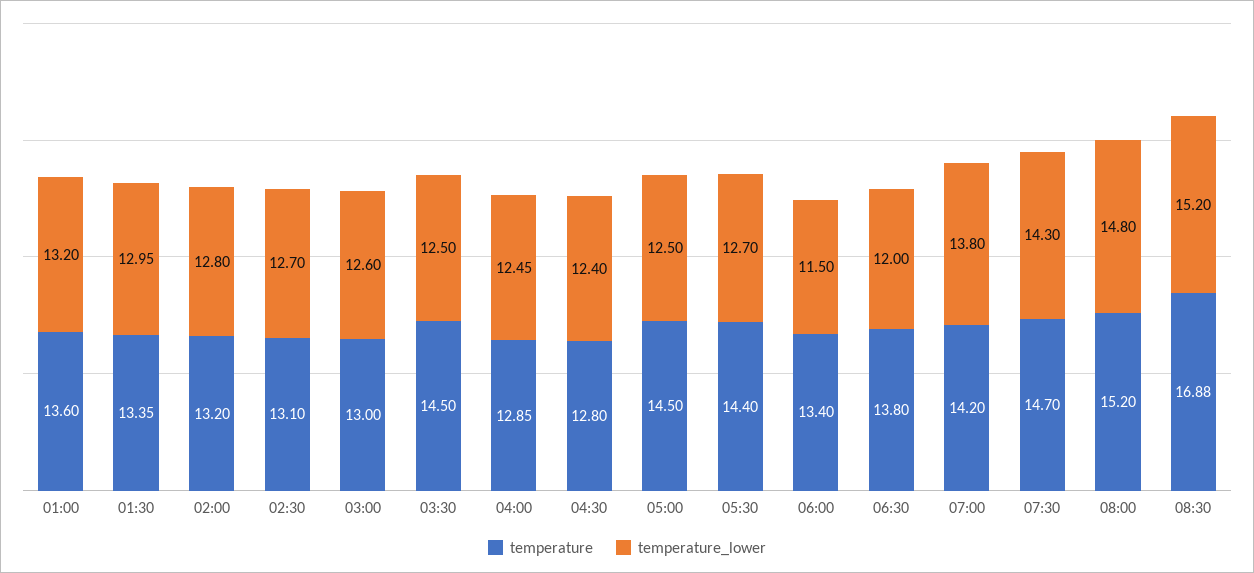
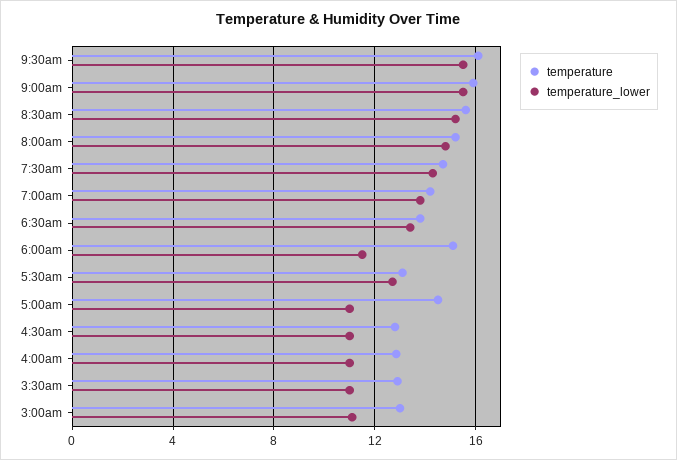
temperature, 01:00: 13.6 -> none
temperature_lower, 01:00: 13.2 -> none
temperature, 01:30: 13.35 -> none
temperature_lower, 01:30: 12.95 -> none
temperature, 02:00: 13.2 -> none
temperature_lower, 02:00: 12.8 -> none
temperature, 02:30: 13.1 -> none
temperature_lower, 02:30: 12.7 -> none
temperature_lower, 03:00: 12.6 -> 11
temperature, 03:30: 14.5 -> 13
temperature_lower, 03:30: 12.5 -> 11
temperature_lower, 04:00: 12.45 -> 11
temperature_lower, 04:30: 12.4 -> 11
temperature_lower, 05:00: 12.5 -> 11
temperature, 05:30: 14.4 -> 13
temperature, 06:00: 13.4 -> 15
temperature_lower, 06:30: 12 -> 13.5
temperature, 08:30: 16.88 -> 15.5
temperature, 9:30am: none -> 16
temperature_lower, 9:30am: none -> 15.5
temperature, 9:00am: none -> 16
temperature_lower, 9:00am: none -> 15.5

